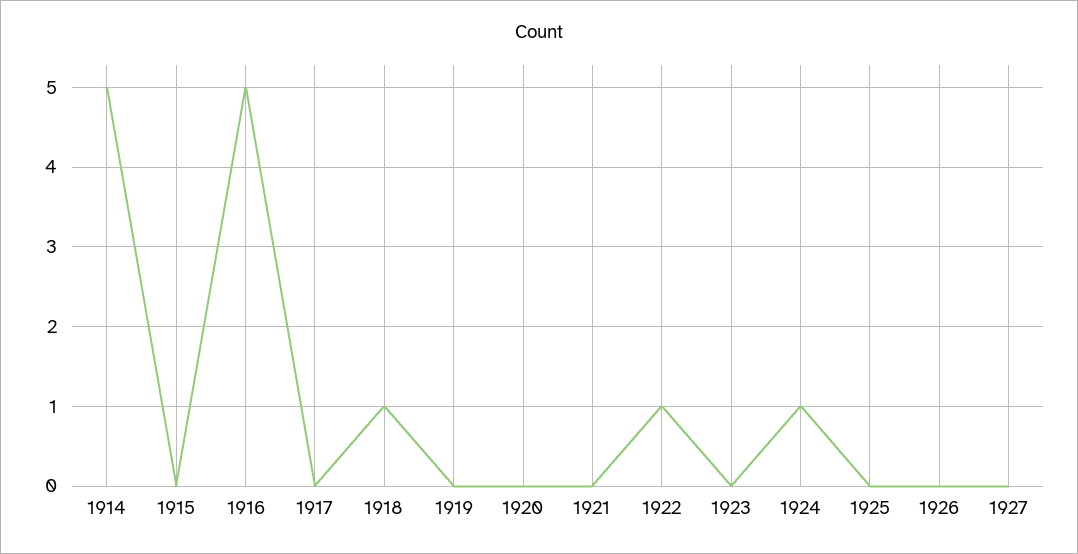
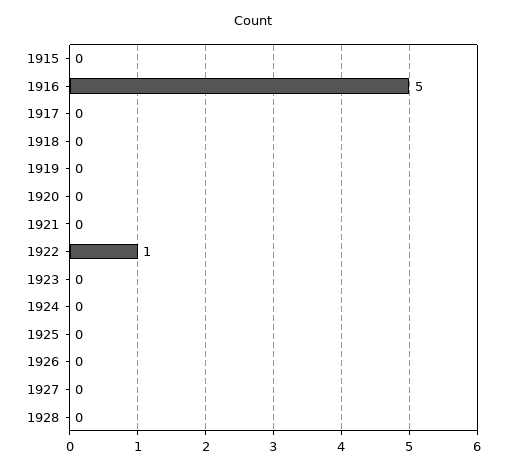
1914: 5 -> none
1918: 1 -> 0
1924: 1 -> 0
1928: none -> 0

